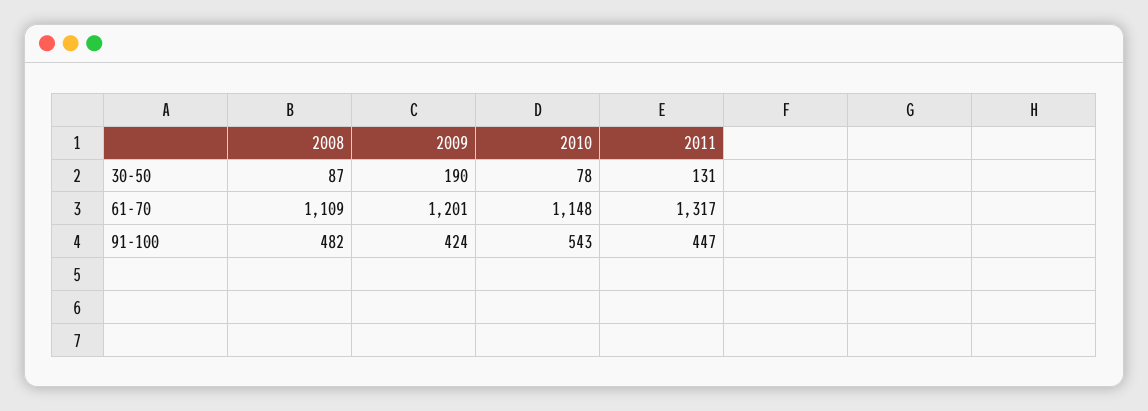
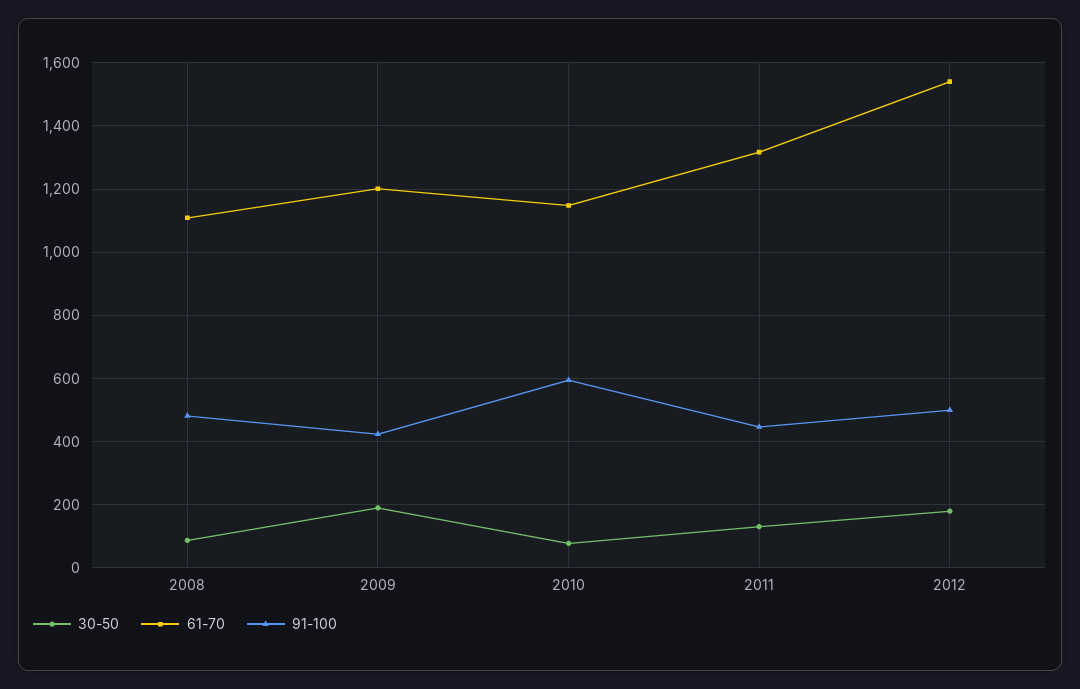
91-100, 2010: 543 -> 600
30-50, 2012: none -> 180
61-70, 2012: none -> 1540
91-100, 2012: none -> 500

